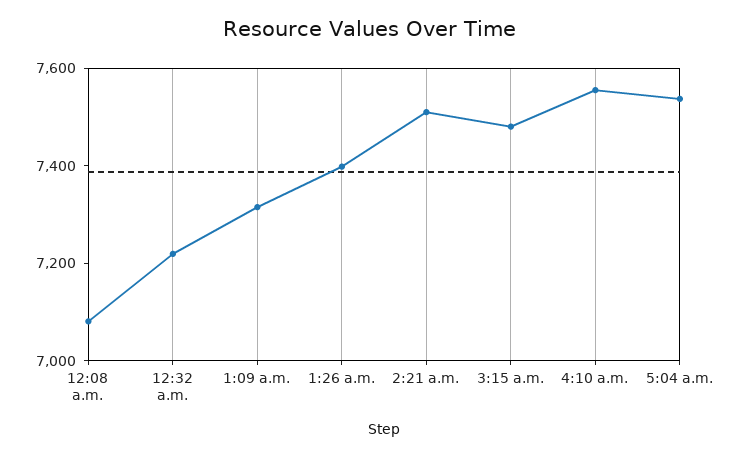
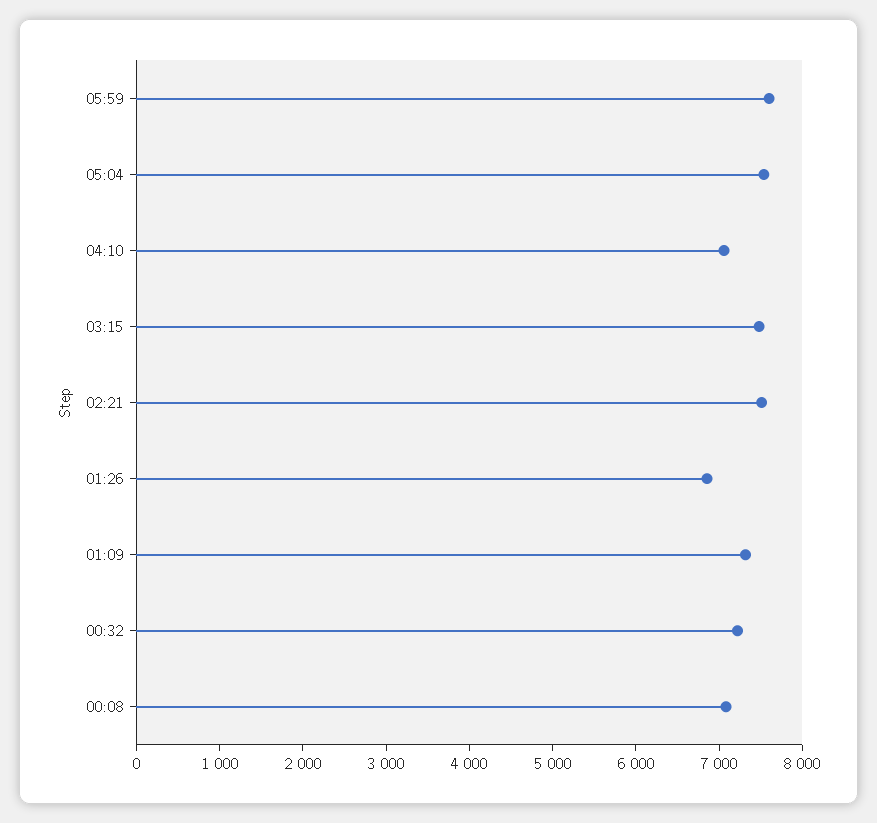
1:26 a.m.: 7400 -> 6800
4:10 a.m.: 7550 -> 7000
05:59: none -> 7600

